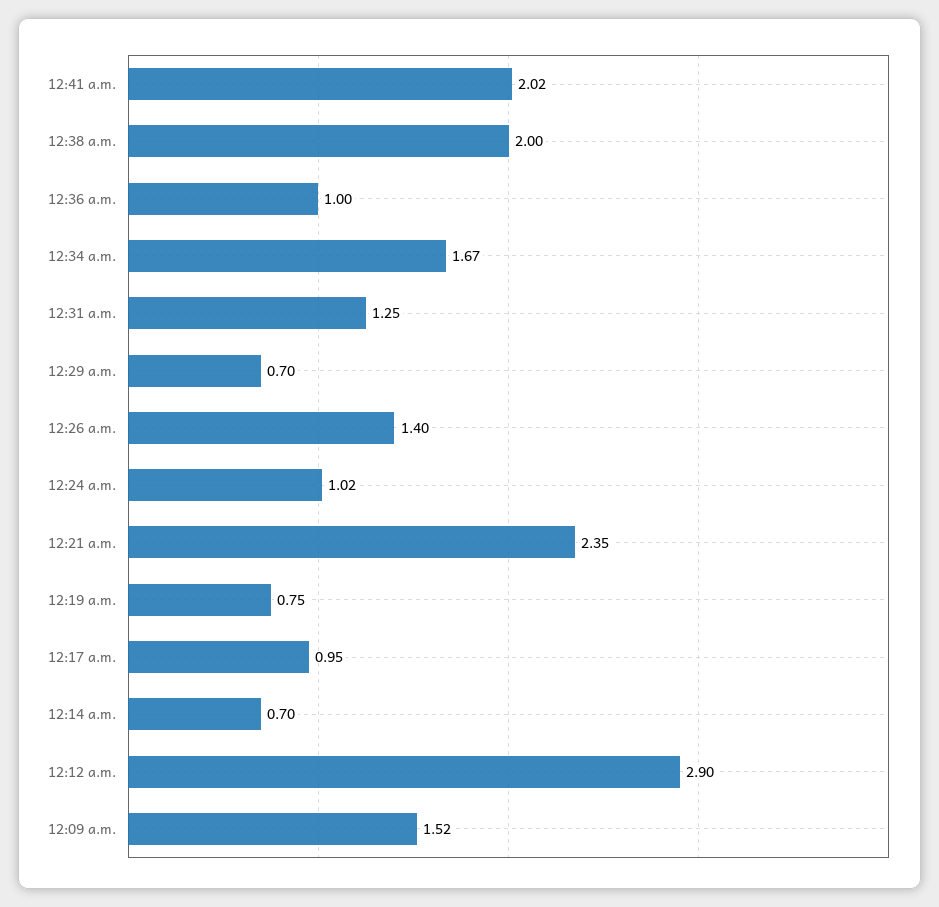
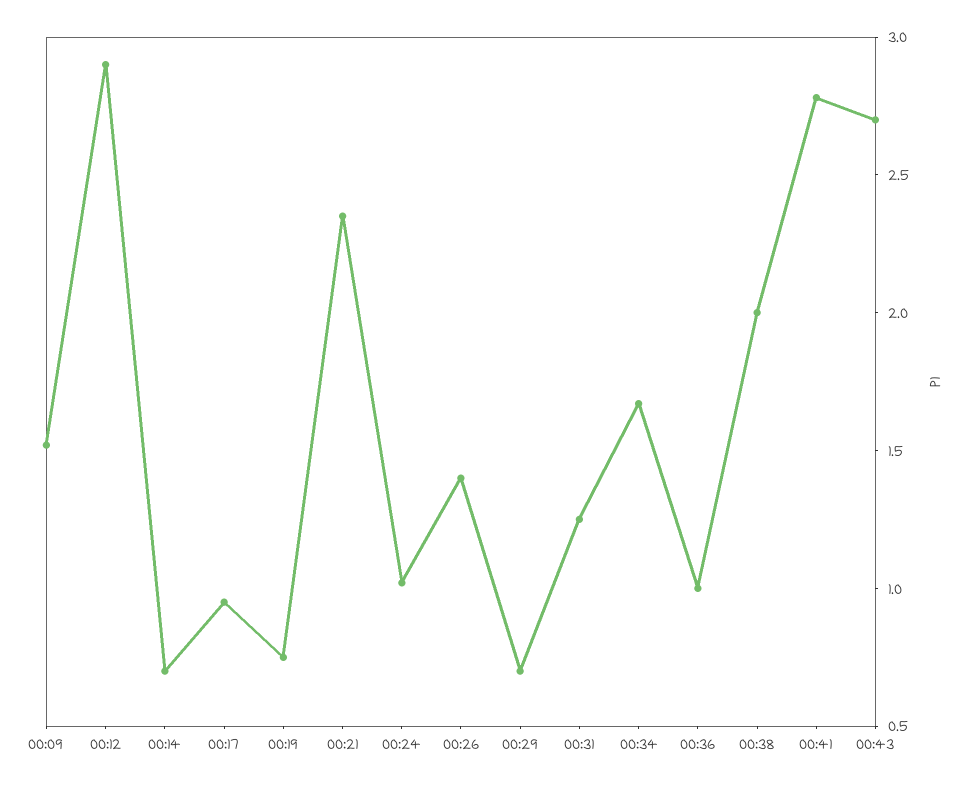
12:41 a.m.: 2.02 -> 2.8
00:43: none -> 2.7

